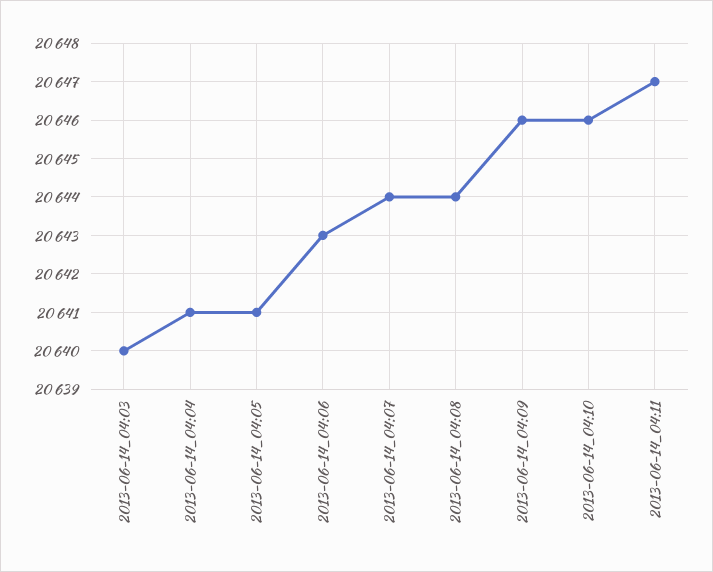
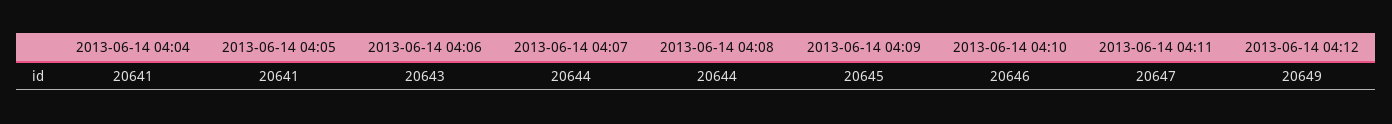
2013-06-14_04:03: 20640 -> none
2013-06-14_04:09: 20646 -> 20645
2013-06-14 04:12: none -> 20649

